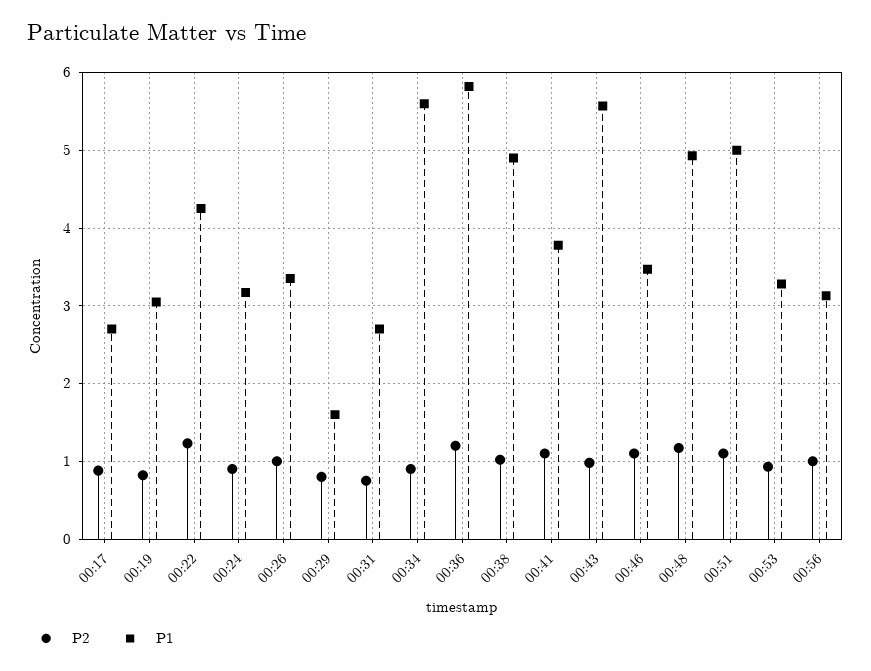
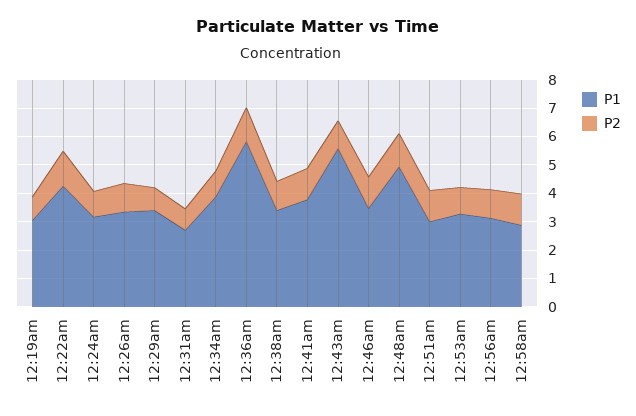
P2, 00:17: 0.9 -> none
P1, 00:17: 2.7 -> none
P1, 00:29: 1.6 -> 3.5
P1, 00:34: 5.6 -> 4
P1, 00:38: 4.9 -> 3.5
P1, 00:51: 5 -> 3
P1, 12:58am: none -> 3
P2, 12:58am: none -> 1

